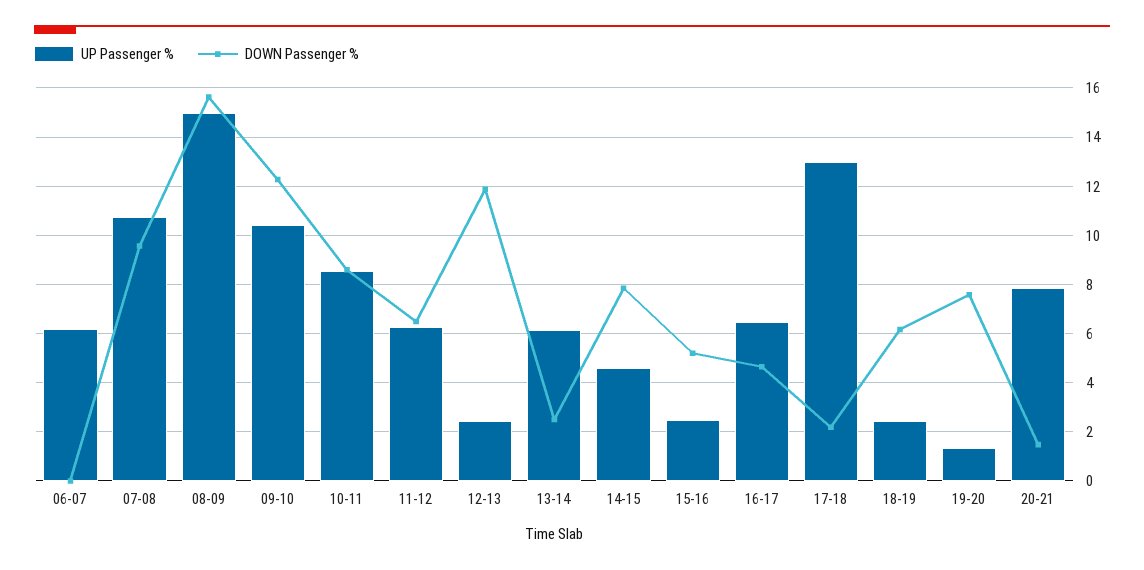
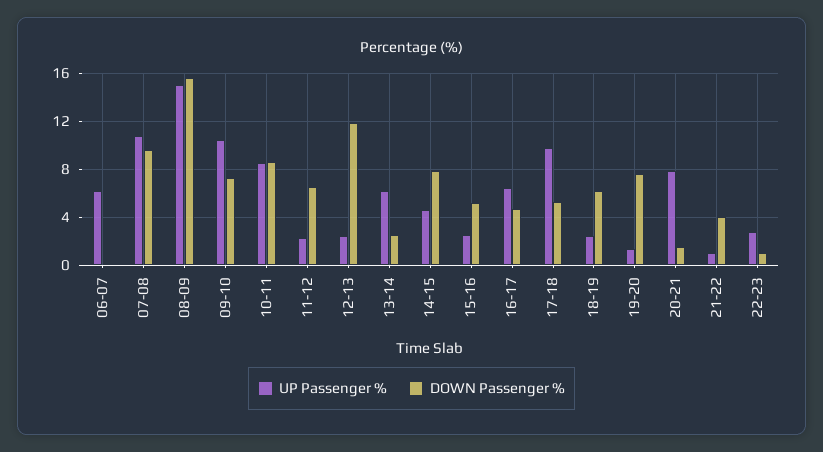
DOWN Passenger %, 09-10: 12.25 -> 7
UP Passenger %, 11-12: 6.25 -> 2
UP Passenger %, 17-18: 13 -> 10
DOWN Passenger %, 17-18: 2.25 -> 5
UP Passenger %, 21-22: none -> 1
DOWN Passenger %, 21-22: none -> 4
UP Passenger %, 22-23: none -> 3
DOWN Passenger %, 22-23: none -> 1

